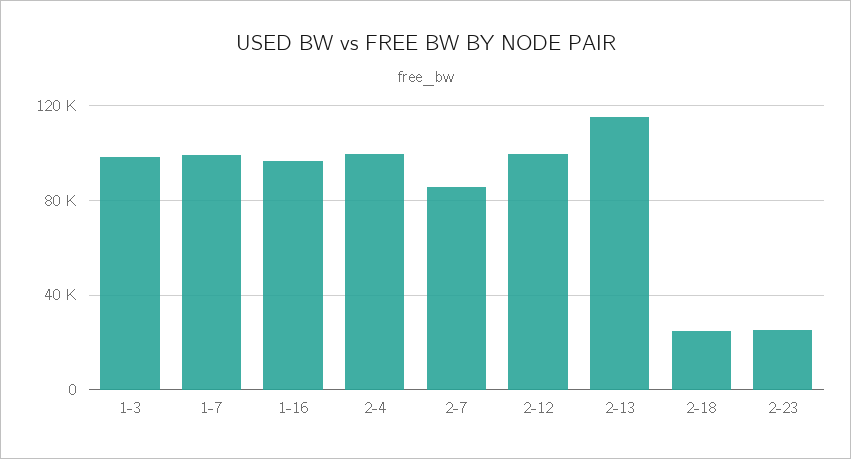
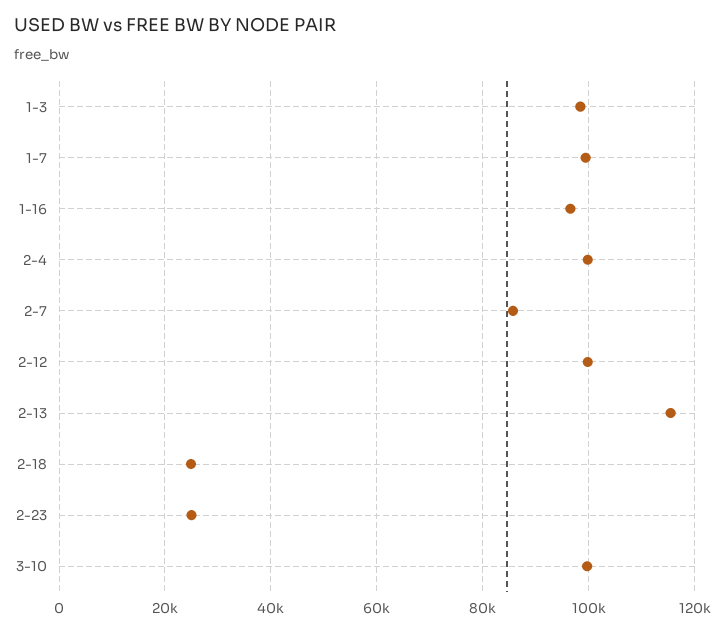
3-10: none -> 100000

